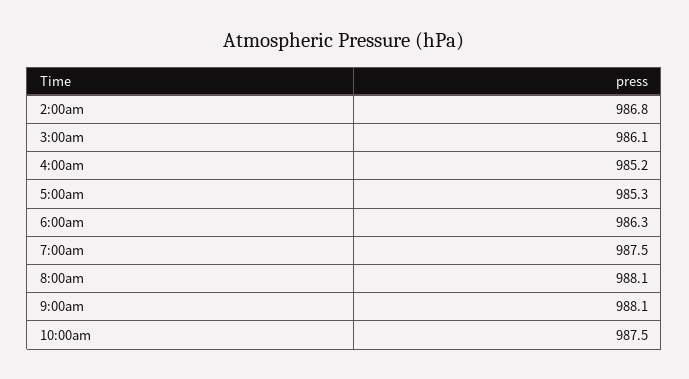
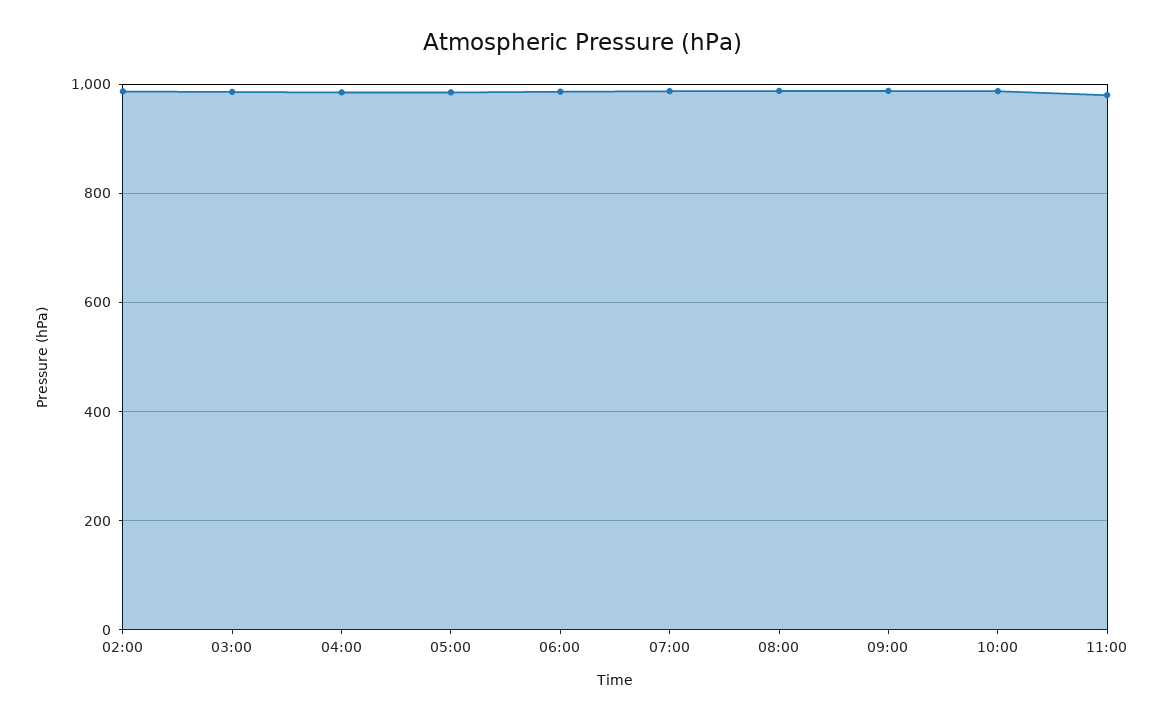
11:00: none -> 980

